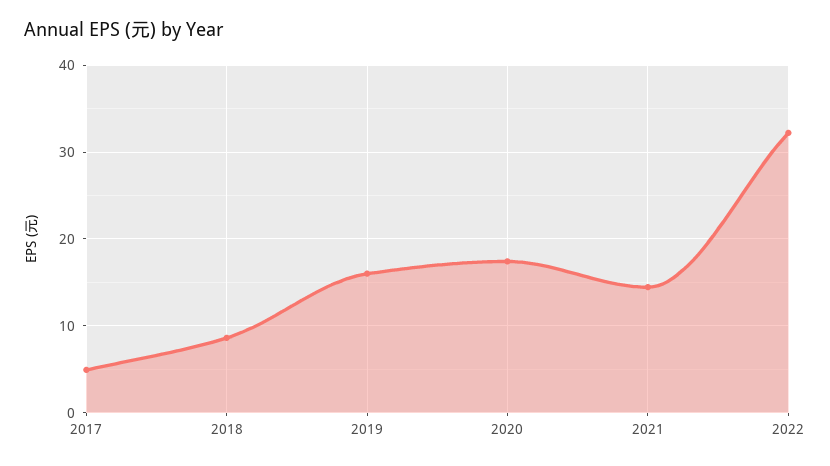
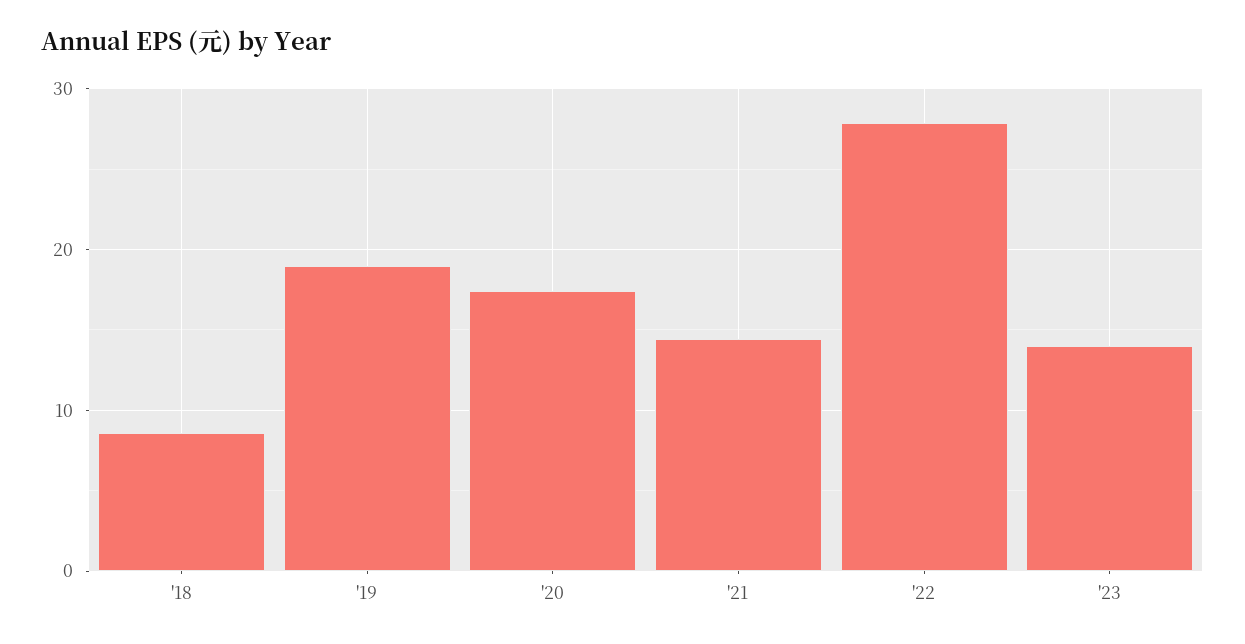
2017: 5 -> none
2019: 16 -> 19
2022: 32 -> 28
'23: none -> 14

